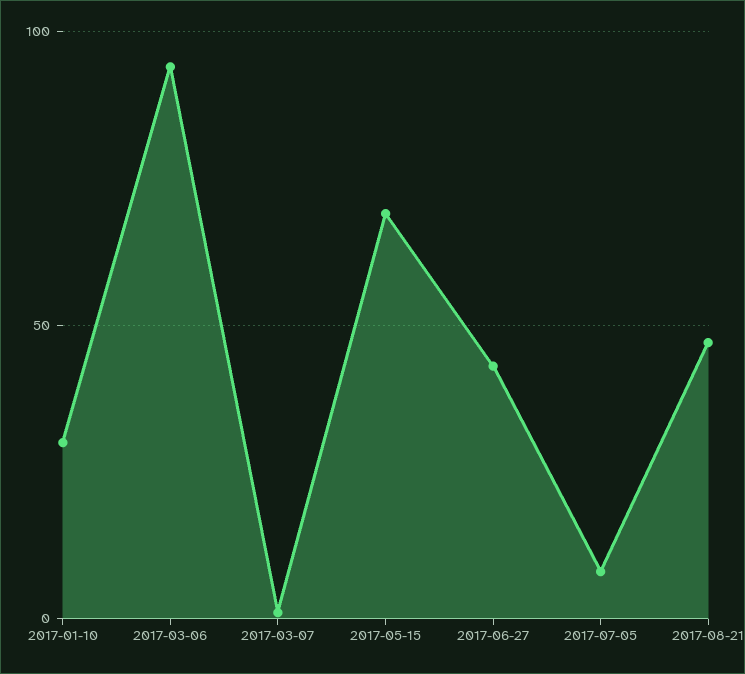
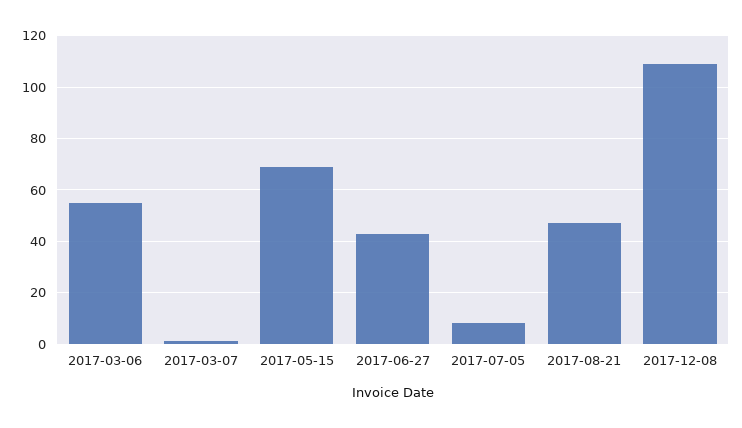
2017-01-10: 30 -> none
2017-03-06: 95 -> 55
2017-12-08: none -> 110

